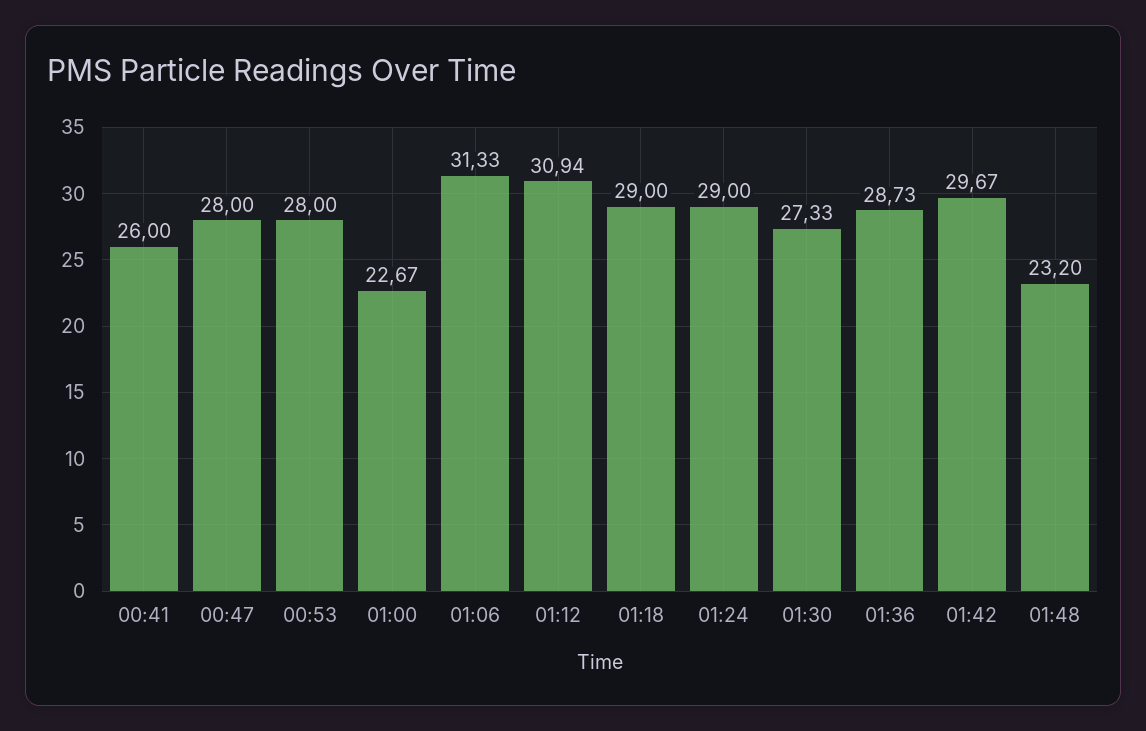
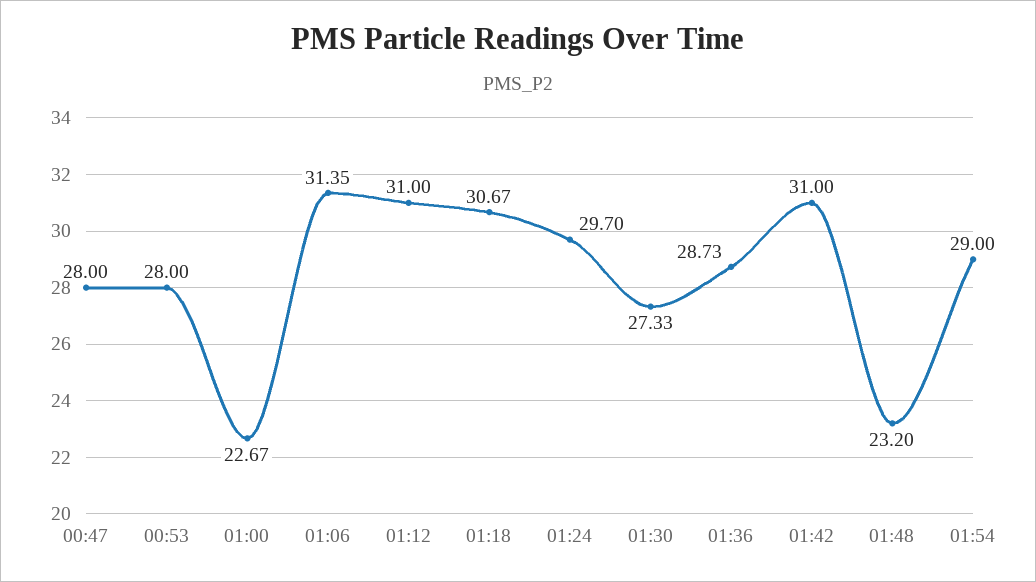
00:41: 26 -> none
01:06: 31.33 -> 31.35
01:12: 30.94 -> 31
01:18: 29 -> 30.67
01:24: 29 -> 29.7
01:42: 29.67 -> 31
01:54: none -> 29

